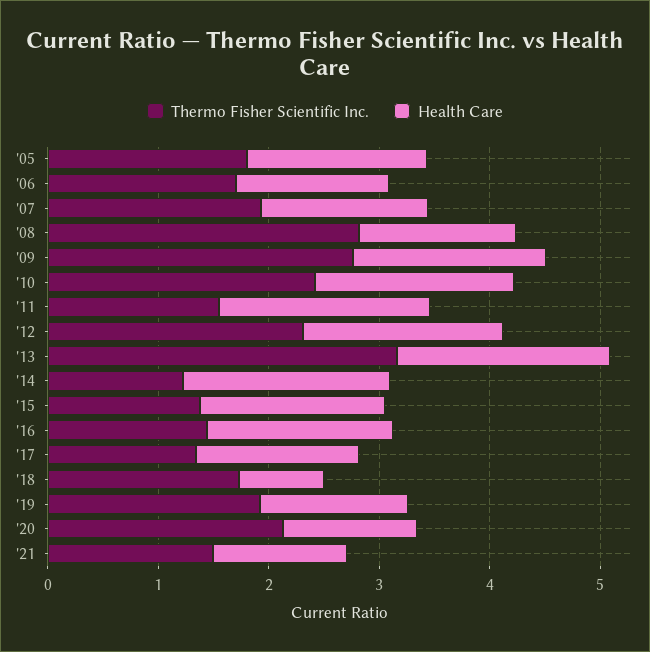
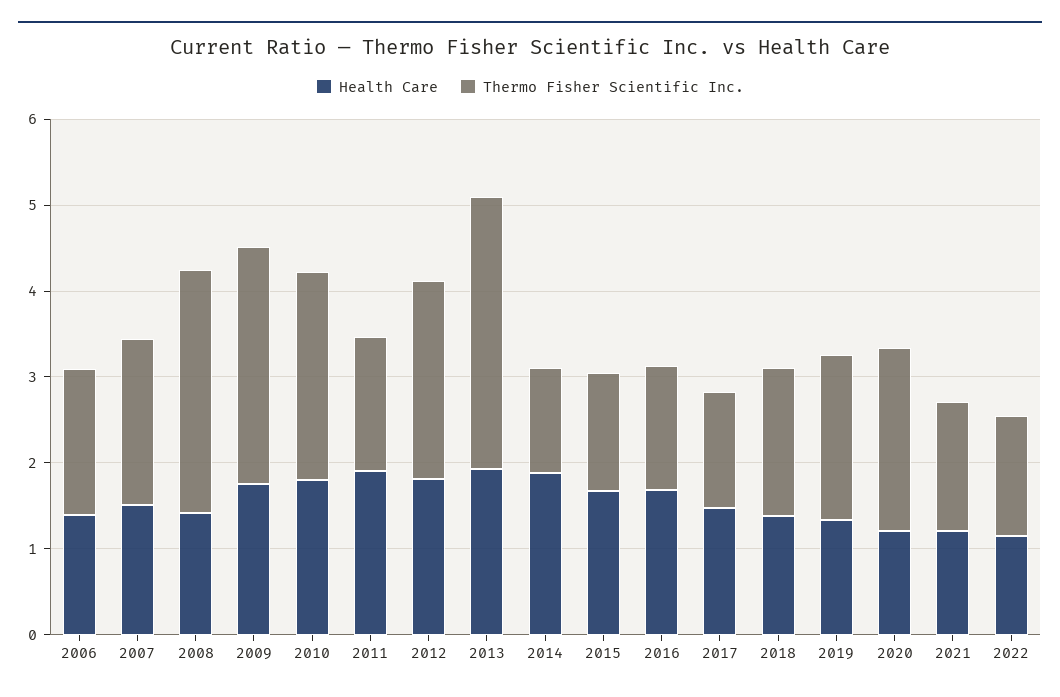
Thermo Fisher Scientific Inc., '05: 1.8 -> none
Health Care, '05: 1.6 -> none
Health Care, '18: 0.8 -> 1.4
Health Care, 2022: none -> 1.2
Thermo Fisher Scientific Inc., 2022: none -> 1.4

